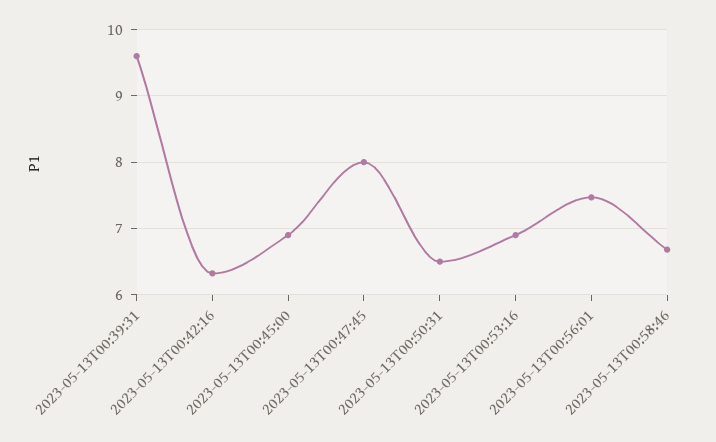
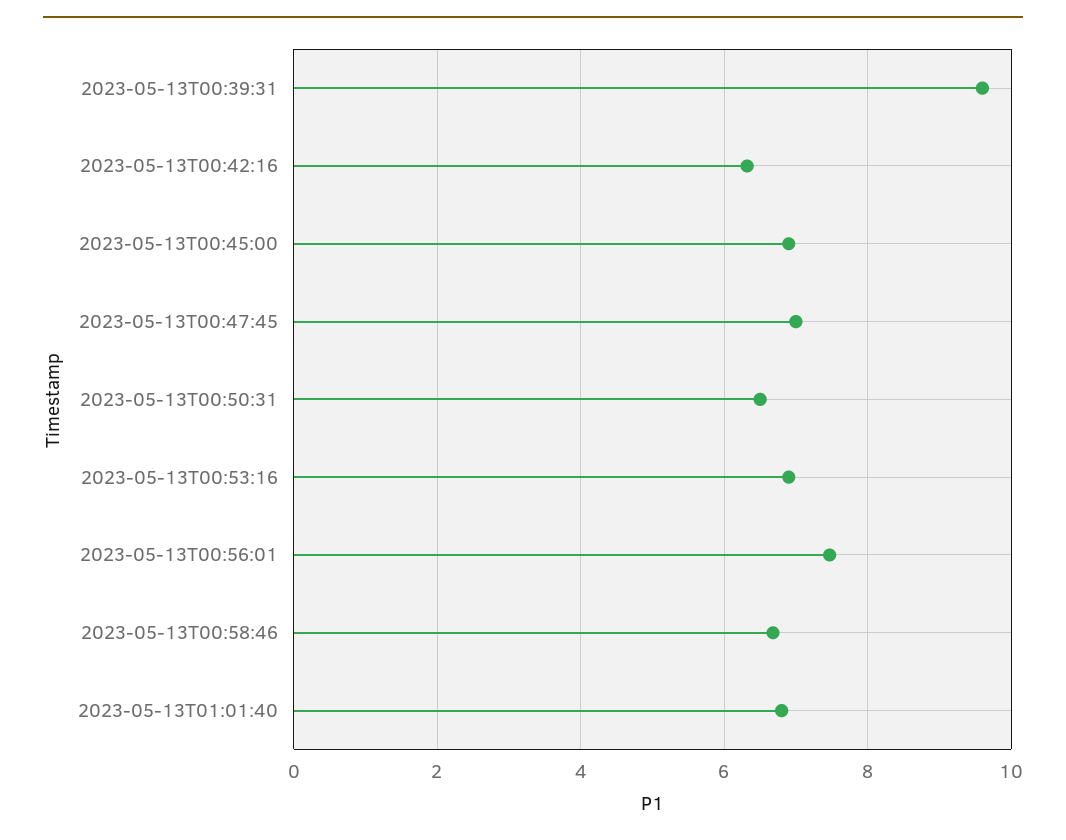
2023-05-13T00:47:45: 8 -> 7
2023-05-13T01:01:40: none -> 6.8

